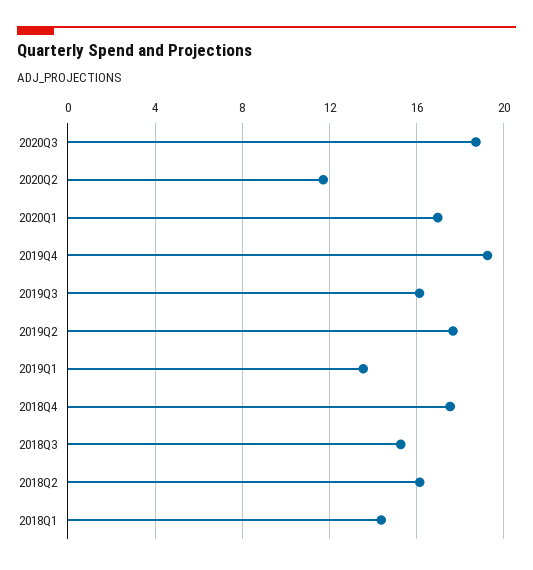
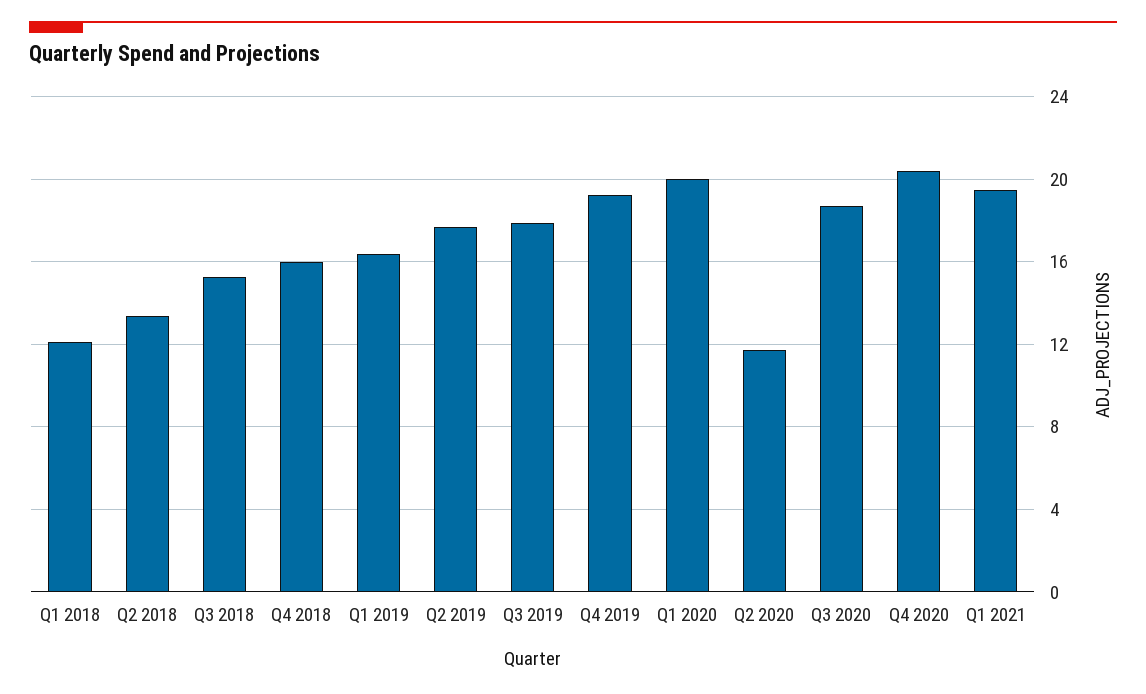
2020Q1: 17 -> 20
2019Q3: 16 -> 18
2019Q1: 13.5 -> 16.5
2018Q4: 17.5 -> 16
2018Q2: 16 -> 13.5
2018Q1: 14.5 -> 12
Q4 2020: none -> 20.5
Q1 2021: none -> 19.5

